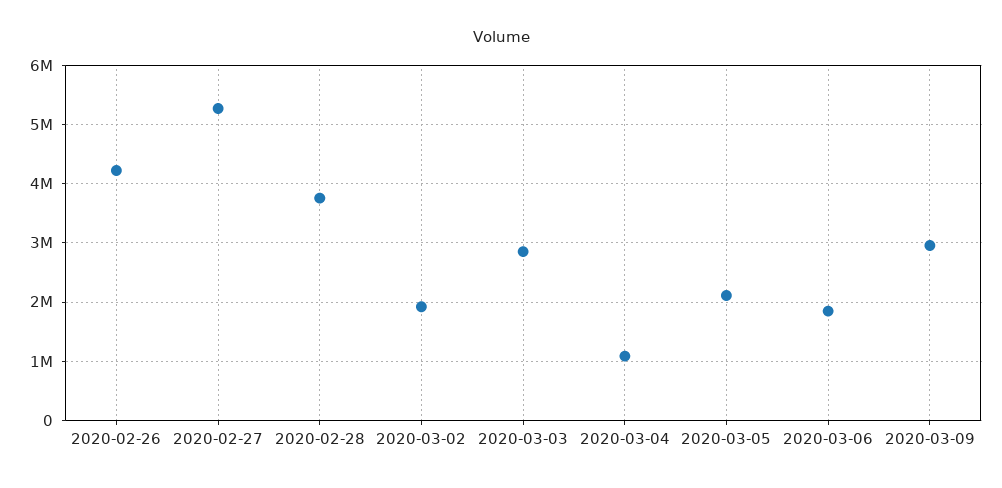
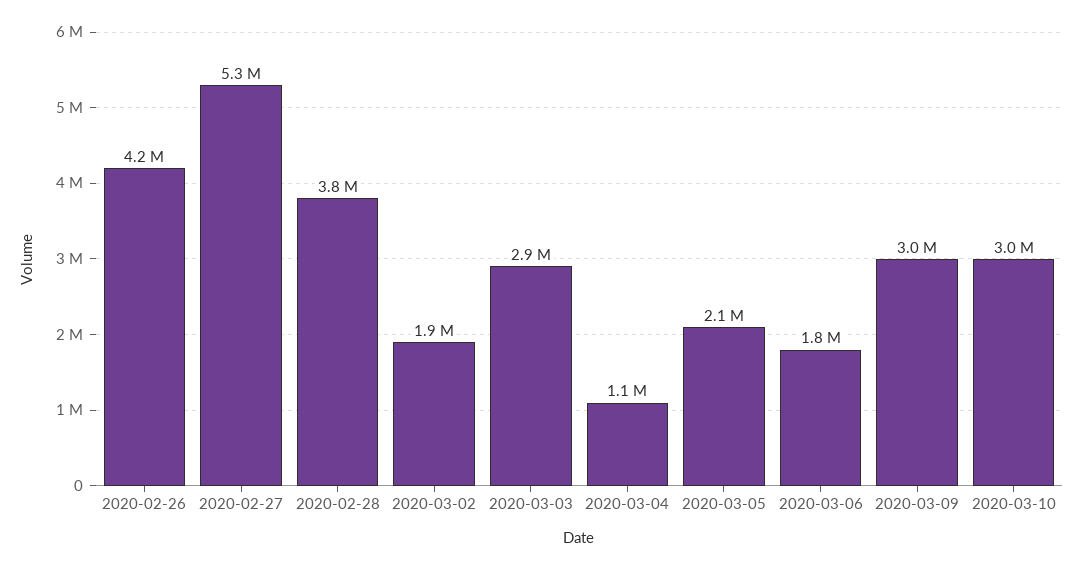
2020-03-10: none -> 3000000

